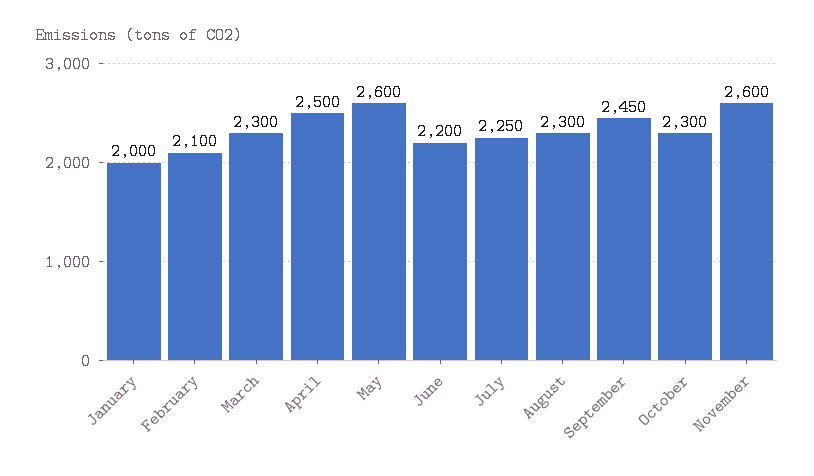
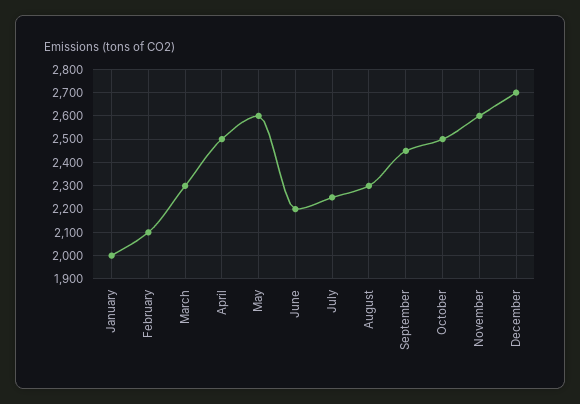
October: 2300 -> 2500
December: none -> 2700

